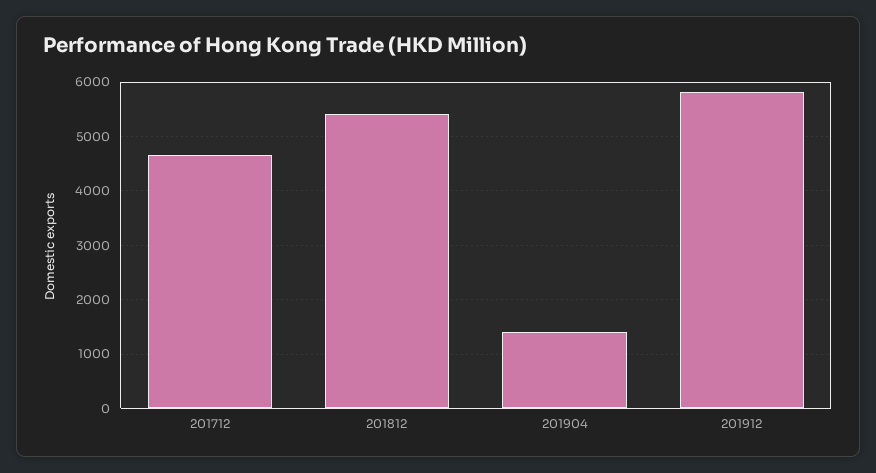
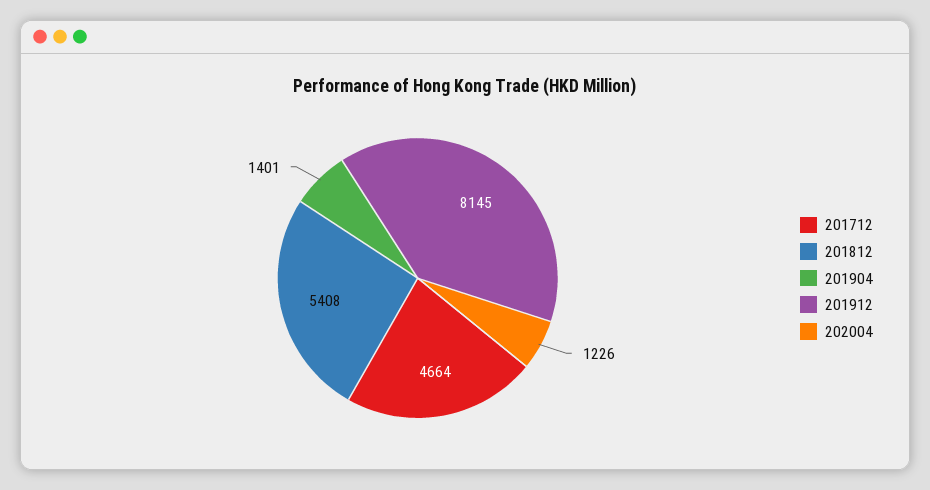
201912: 5800 -> 8145
202004: none -> 1226

